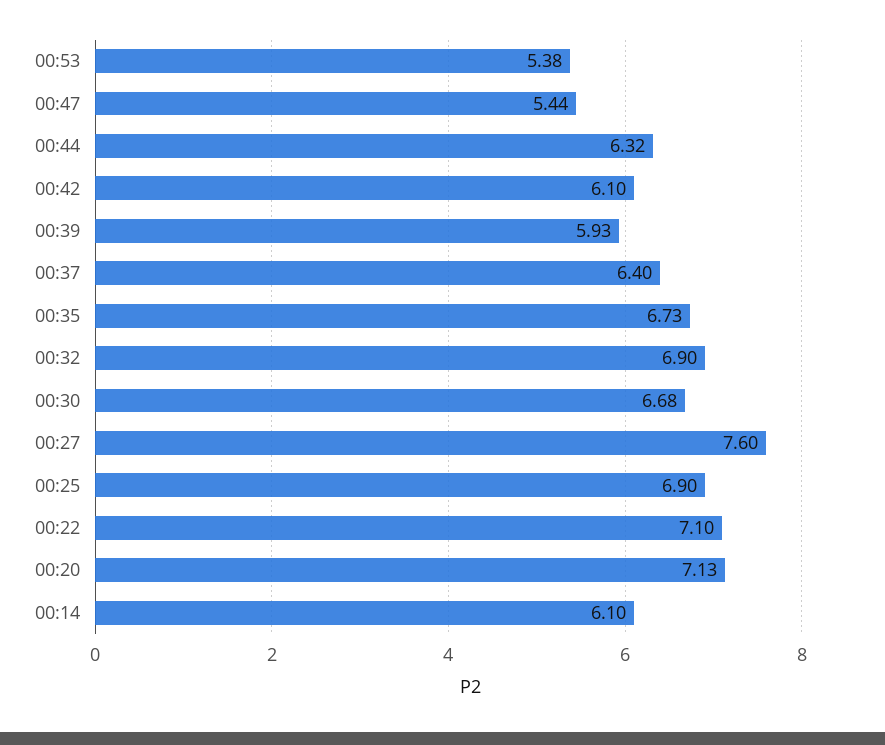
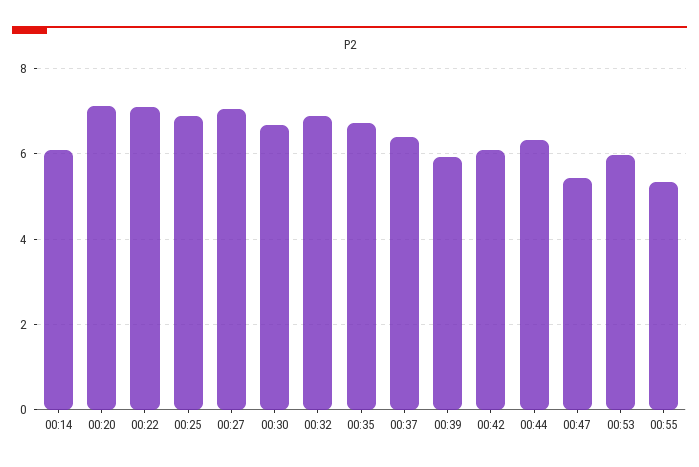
00:53: 5.38 -> 6
00:27: 7.6 -> 7
00:55: none -> 5.4

